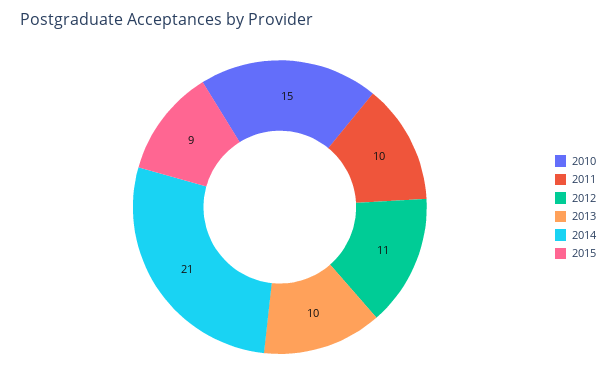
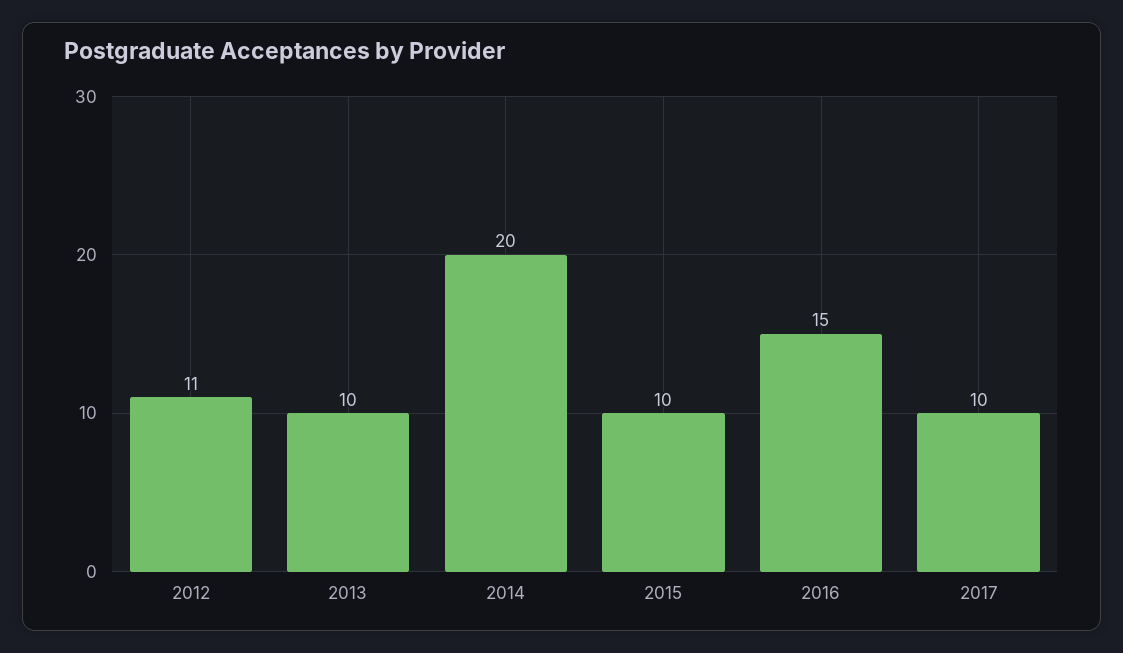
2010: 15 -> none
2011: 10 -> none
2014: 21 -> 20
2015: 9 -> 10
2016: none -> 15
2017: none -> 10

